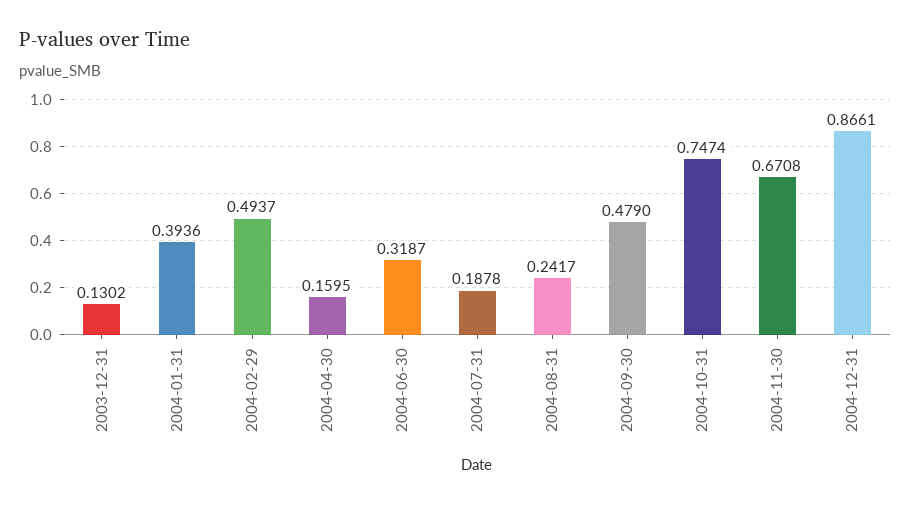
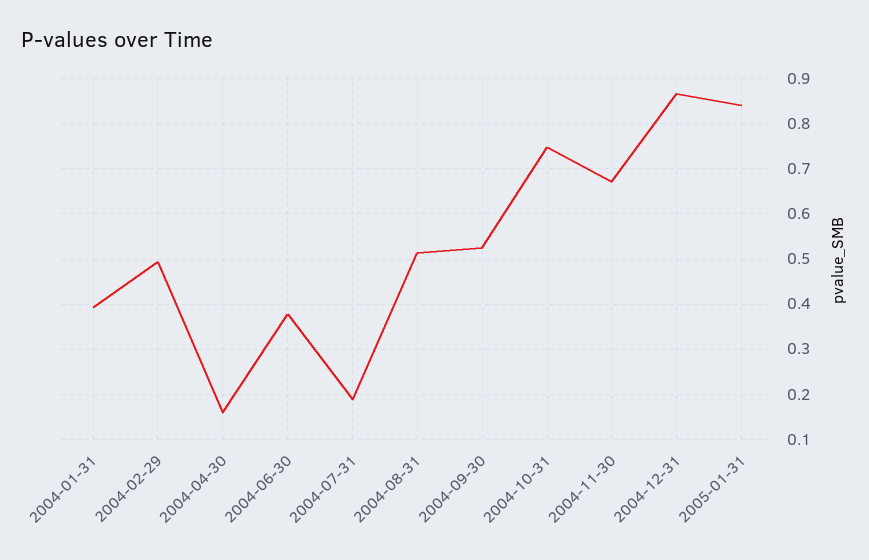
2003-12-31: 0.1302 -> none
2004-06-30: 0.3187 -> 0.38
2004-08-31: 0.2417 -> 0.52
2004-09-30: 0.479 -> 0.52
2005-01-31: none -> 0.84

